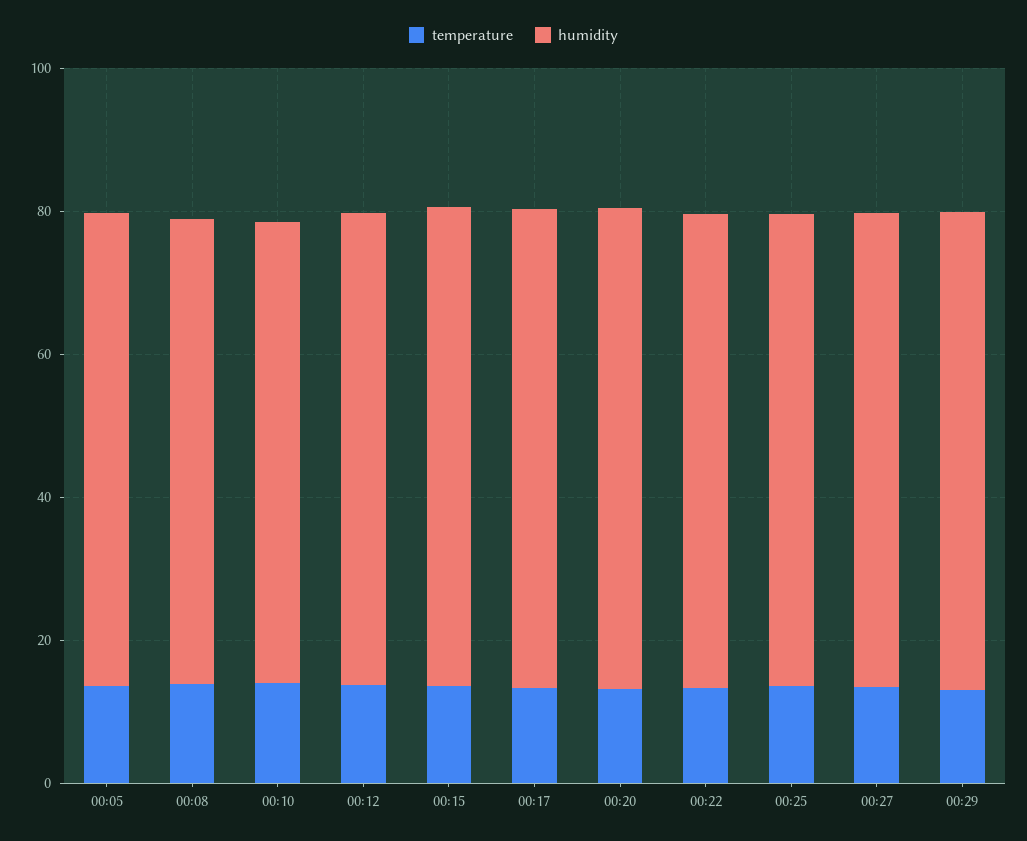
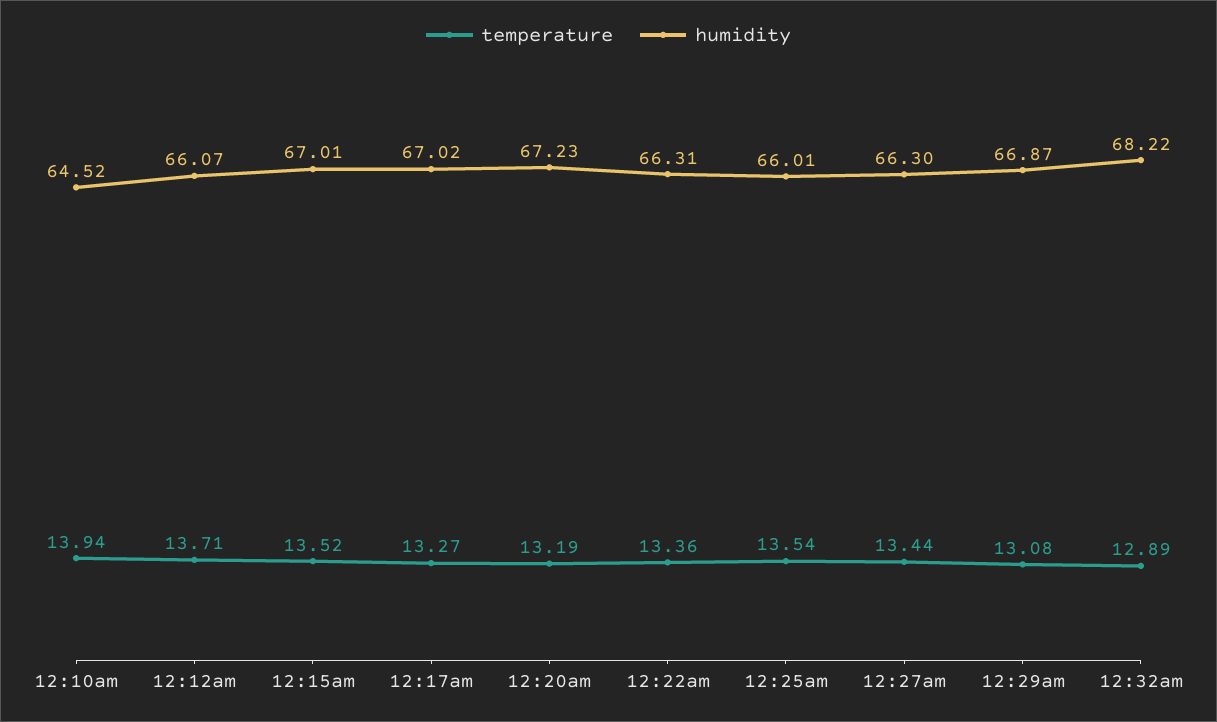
temperature, 00:05: 15 -> none
humidity, 00:05: 65 -> none
temperature, 00:08: 15 -> none
humidity, 00:08: 65 -> none
temperature, 12:32am: none -> 12.89
humidity, 12:32am: none -> 68.22

